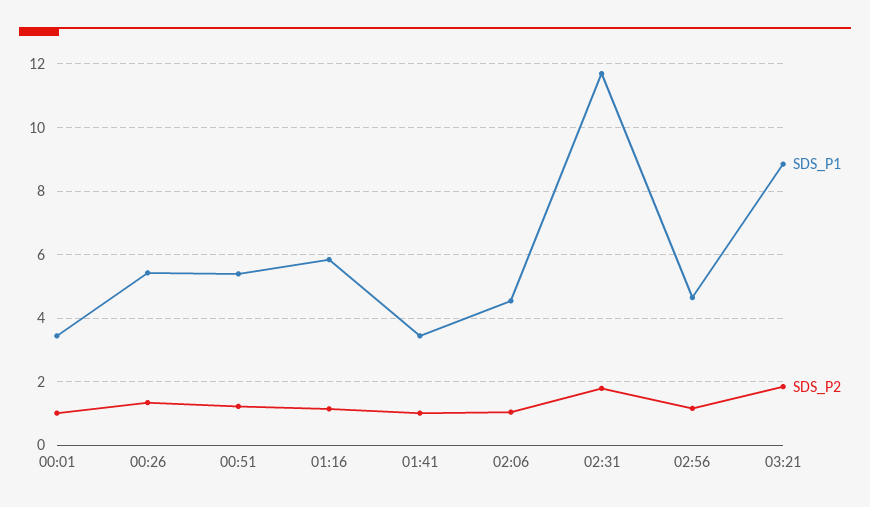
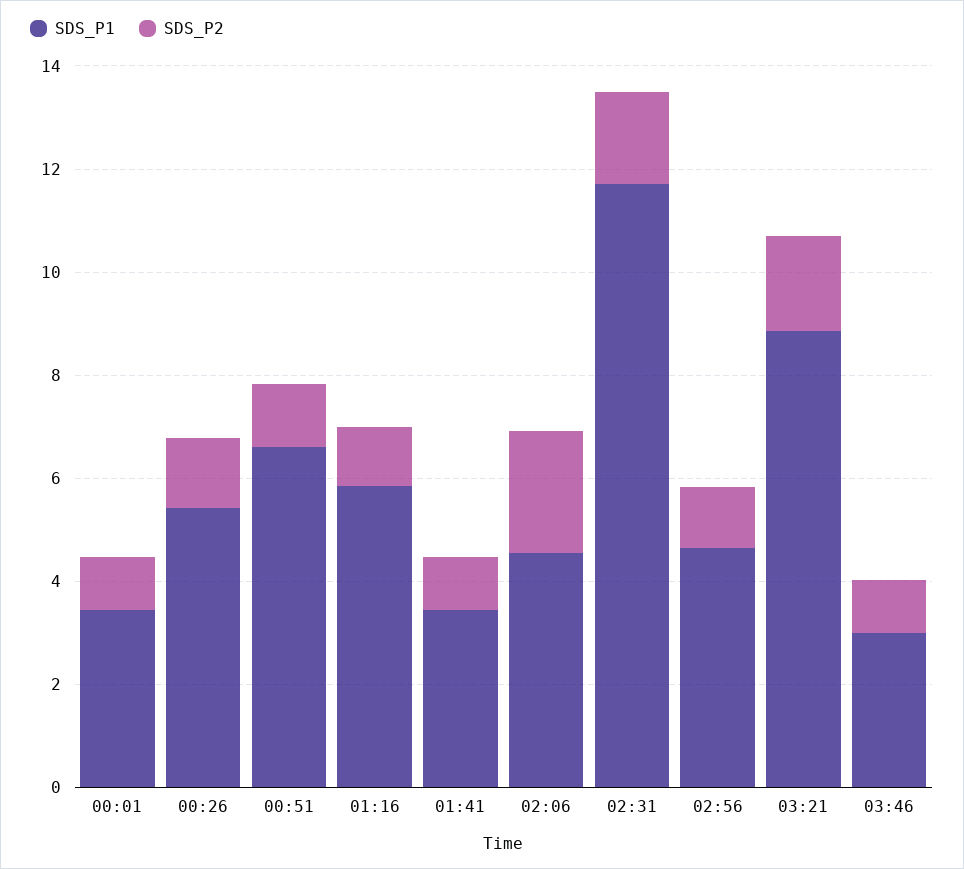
SDS_P1, 00:51: 5.4 -> 6.5
SDS_P2, 02:06: 1 -> 2.5
SDS_P1, 03:46: none -> 3
SDS_P2, 03:46: none -> 1

